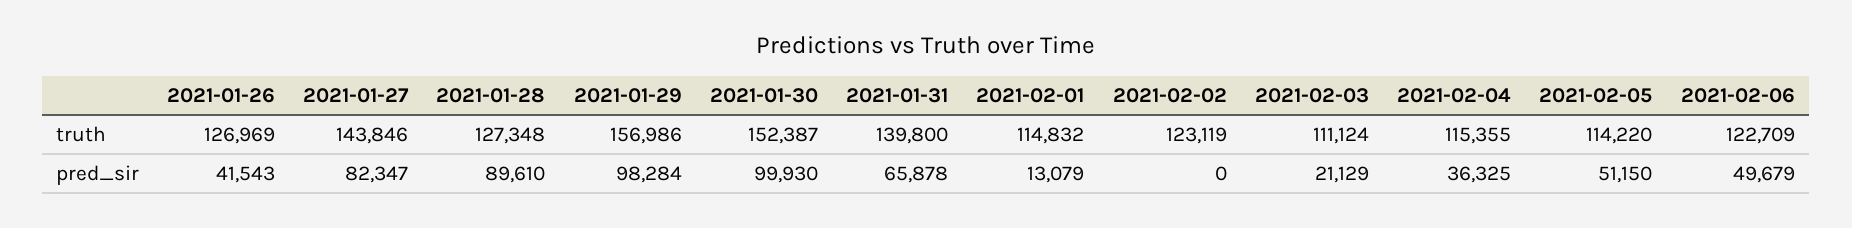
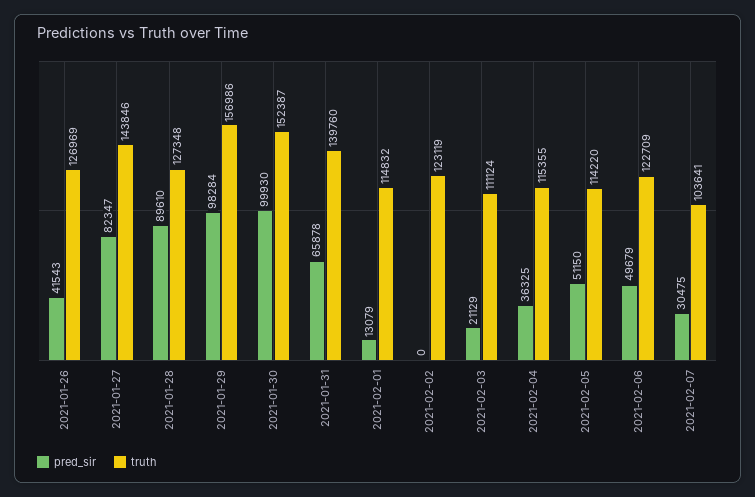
truth, 2021-01-31: 139800 -> 139760
pred_sir, 2021-02-07: none -> 30475
truth, 2021-02-07: none -> 103641

